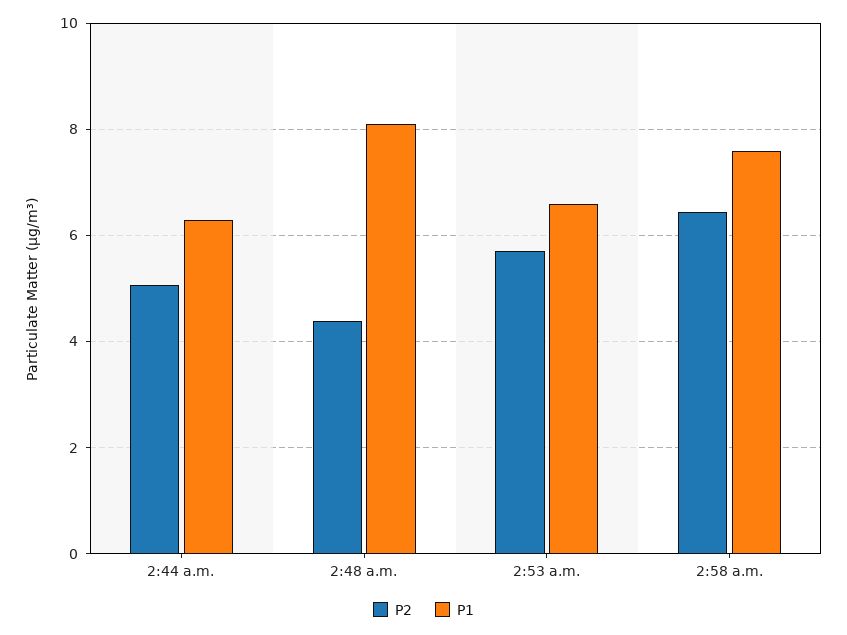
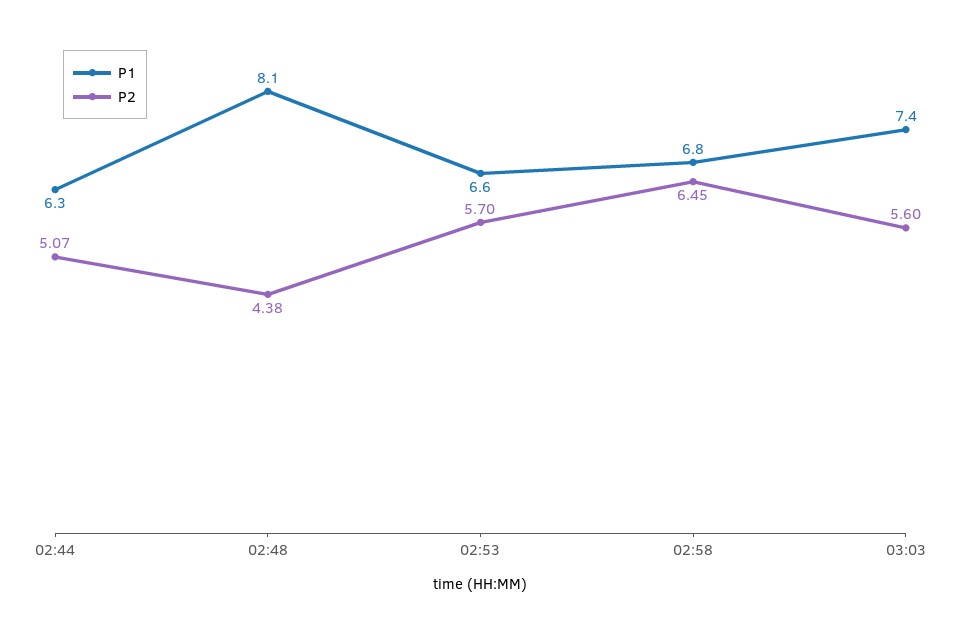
P1, 2:58 a.m.: 7.6 -> 6.8
P1, 03:03: none -> 7.4
P2, 03:03: none -> 5.6

